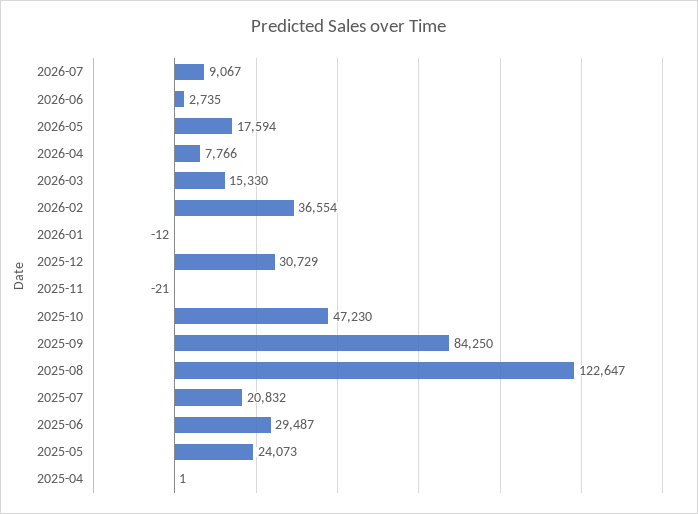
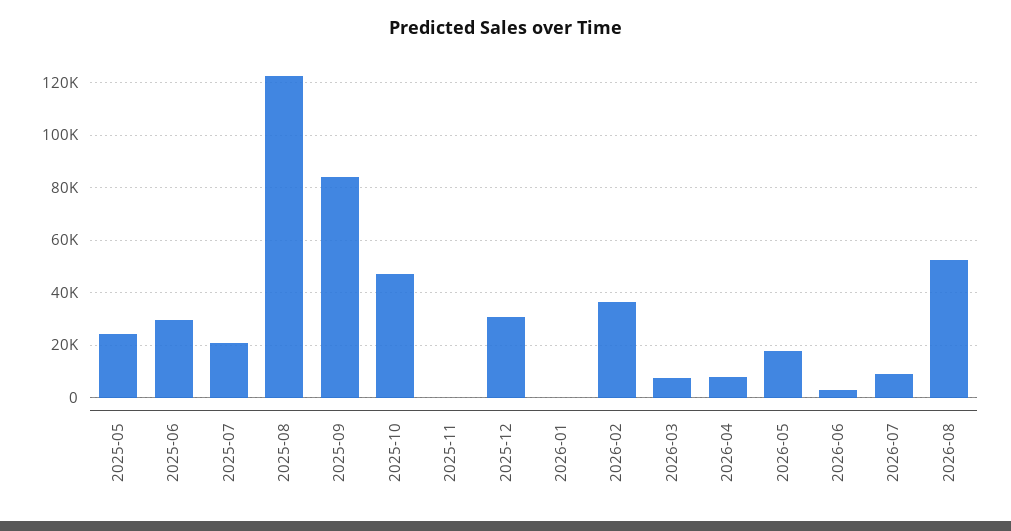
2026-03: 15330 -> 7500
2025-04: 1 -> none
2026-08: none -> 52500

